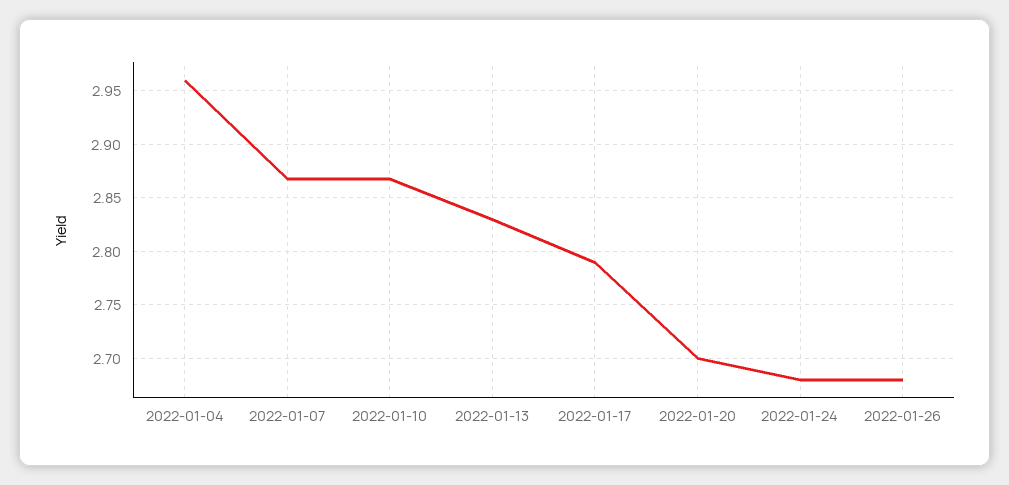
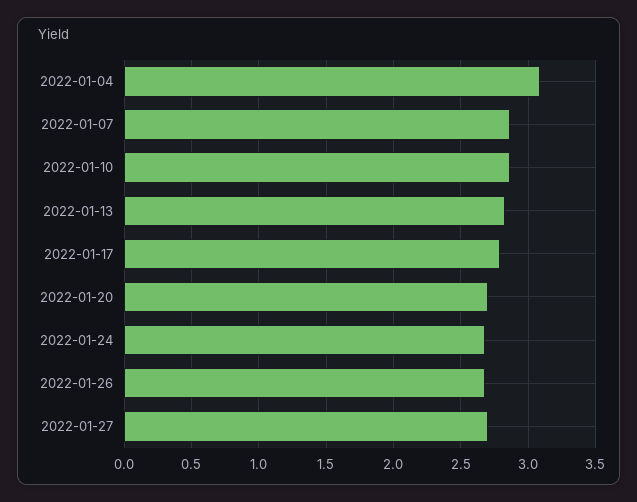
2022-01-04: 2.96 -> 3.1
2022-01-27: none -> 2.7

